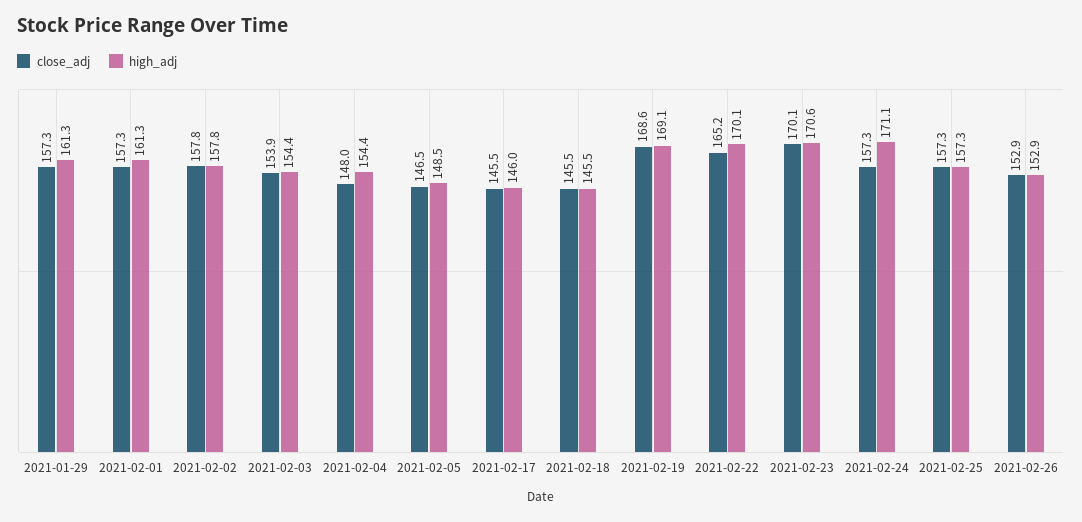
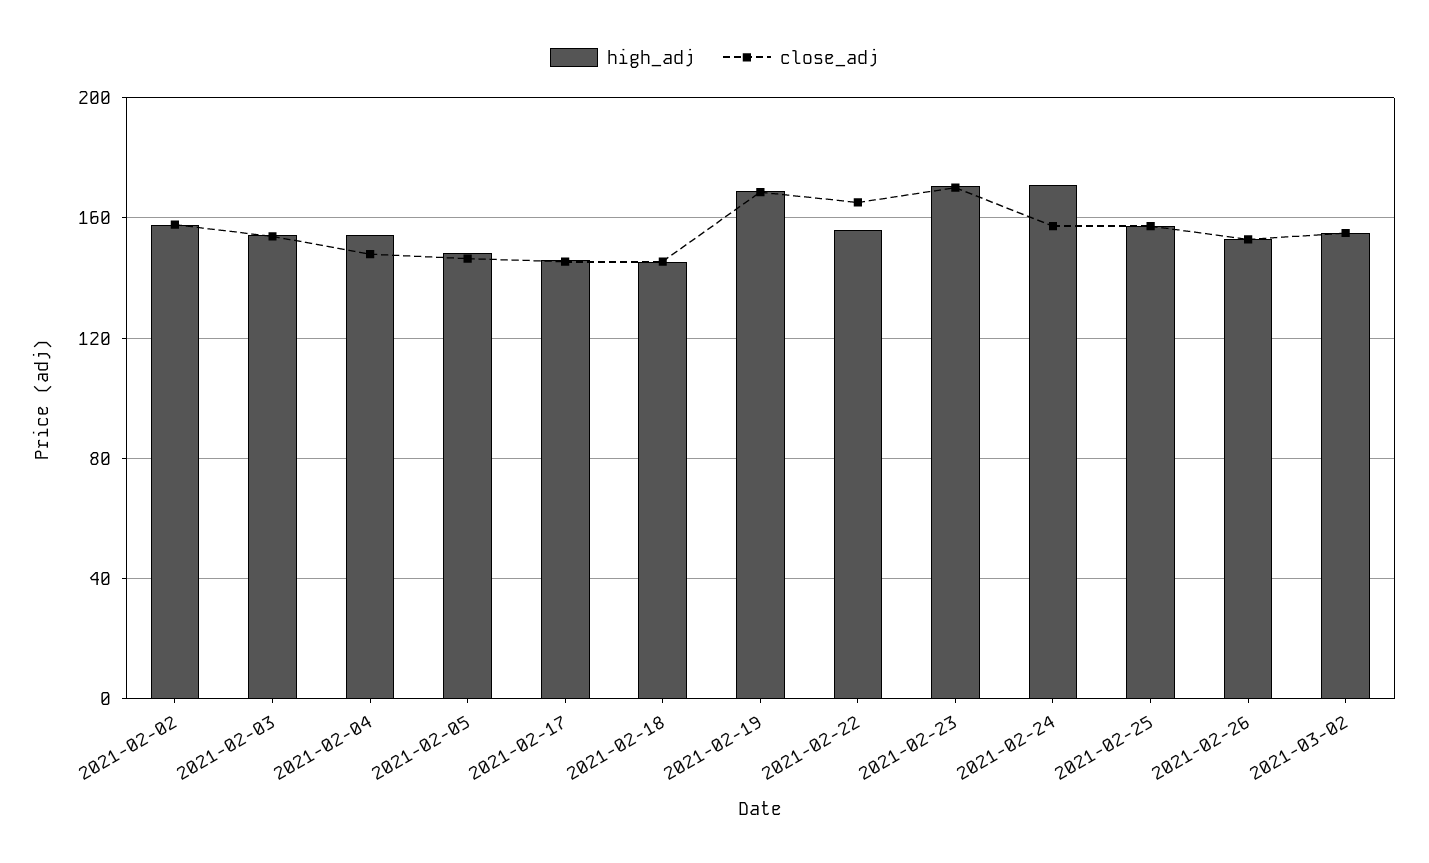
close_adj, 2021-01-29: 157.3 -> none
high_adj, 2021-01-29: 161.3 -> none
close_adj, 2021-02-01: 157.3 -> none
high_adj, 2021-02-01: 161.3 -> none
high_adj, 2021-02-22: 170.1 -> 155
high_adj, 2021-03-02: none -> 155
close_adj, 2021-03-02: none -> 155

